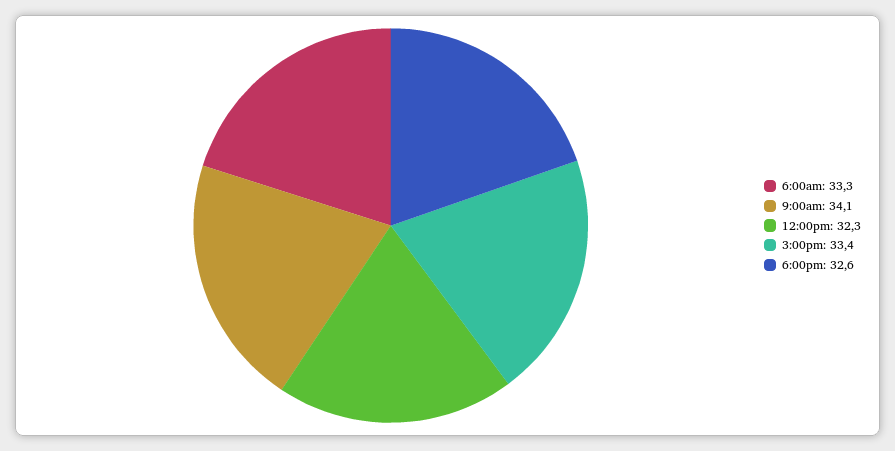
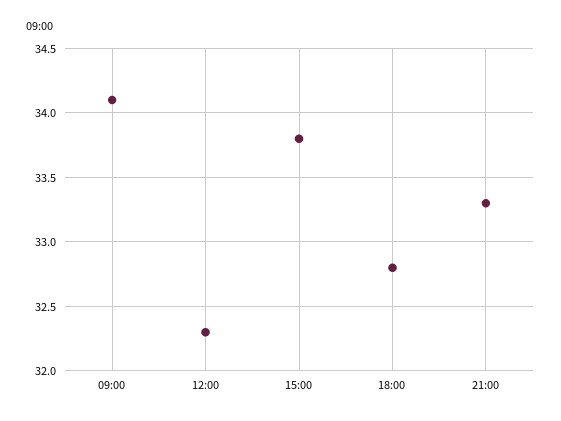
6:00am: 33.3 -> none
3:00pm: 33.4 -> 33.8
6:00pm: 32.6 -> 32.8
21:00: none -> 33.3

